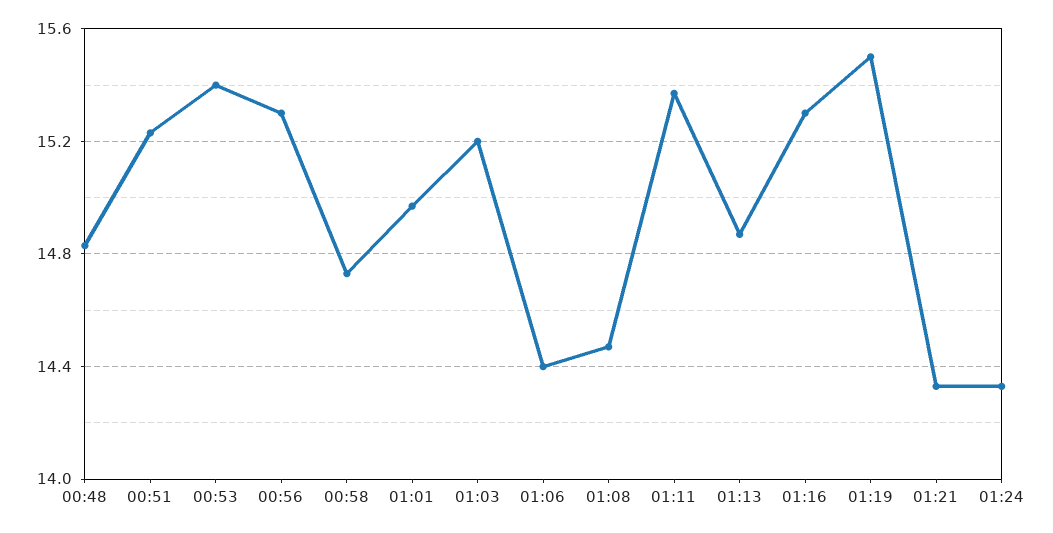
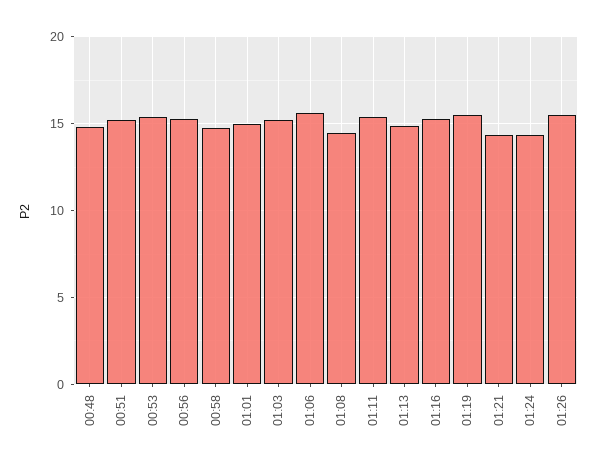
01:06: 14.4 -> 15.5
01:26: none -> 15.5

